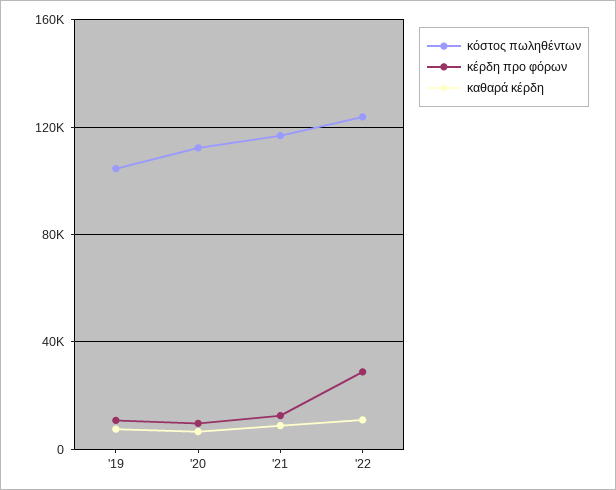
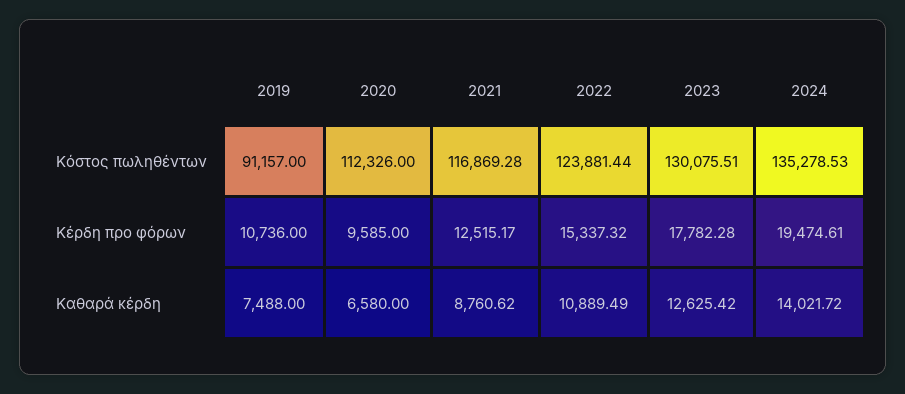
κόστος πωληθέντων, '19: 105000 -> 91157
κέρδη προ φόρων, '22: 30000 -> 15337.32
κόστος πωληθέντων, 2023: none -> 130075.51
κόστος πωληθέντων, 2024: none -> 135278.53
κέρδη προ φόρων, 2023: none -> 17782.28
κέρδη προ φόρων, 2024: none -> 19474.61
καθαρά κέρδη, 2023: none -> 12625.42
καθαρά κέρδη, 2024: none -> 14021.72

